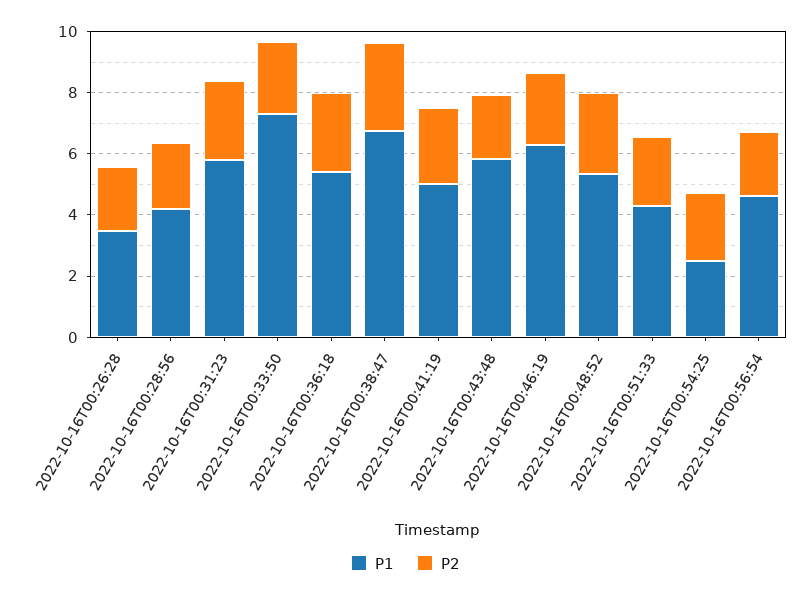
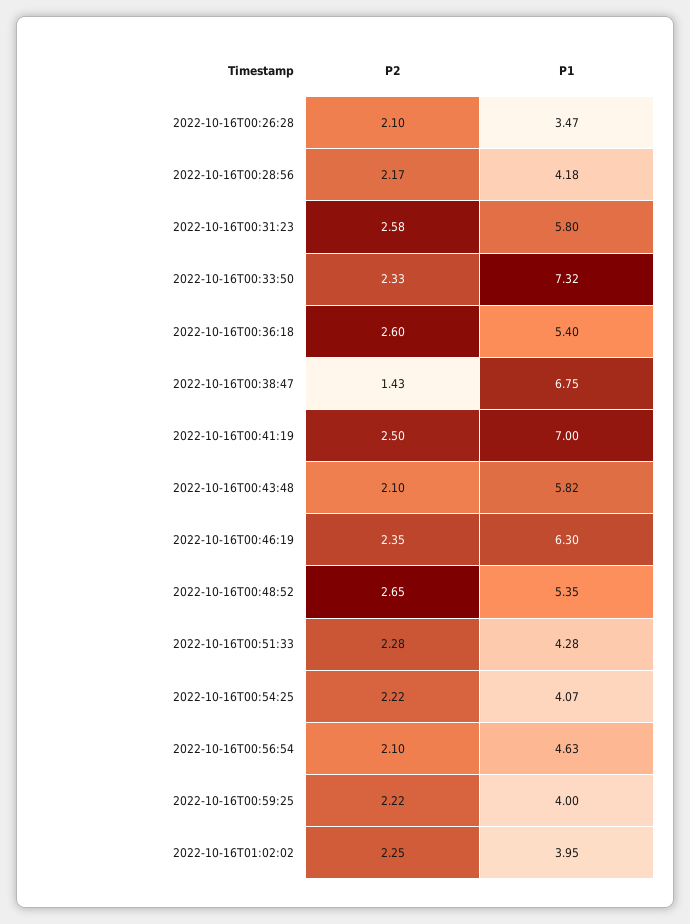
P2, 2022-10-16T00:38:47: 3 -> 1.43
P1, 2022-10-16T00:41:19: 5 -> 7
P1, 2022-10-16T00:54:25: 2.5 -> 4.07
P2, 2022-10-16T00:59:25: none -> 2.22
P1, 2022-10-16T00:59:25: none -> 4
P2, 2022-10-16T01:02:02: none -> 2.25
P1, 2022-10-16T01:02:02: none -> 3.95

